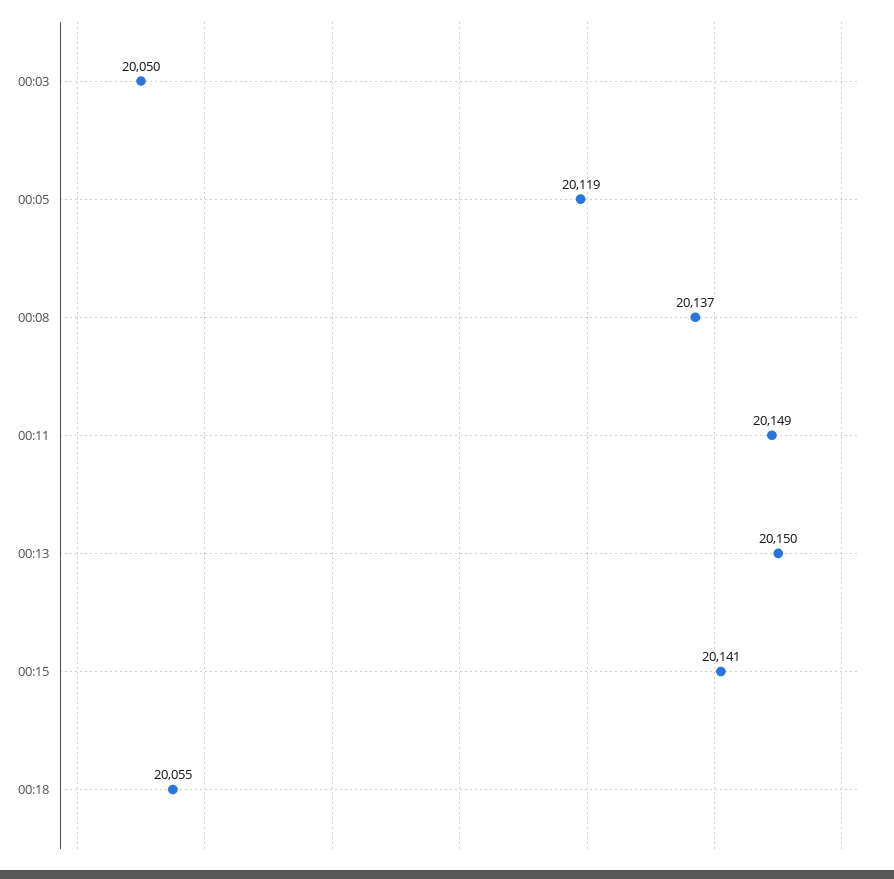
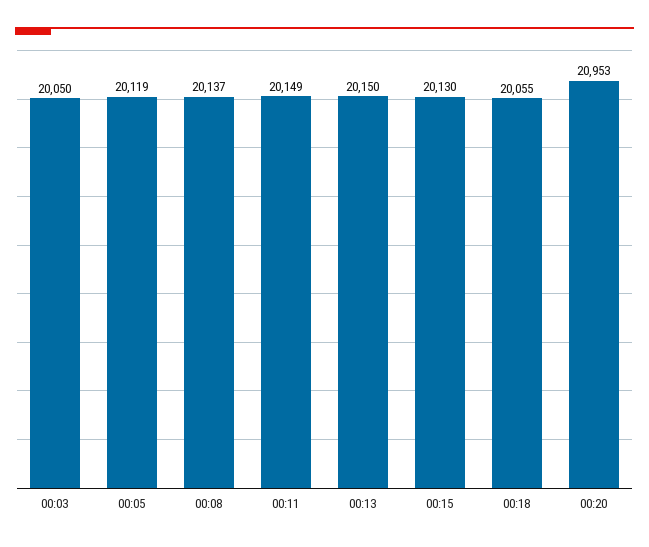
00:15: 20141 -> 20130
00:20: none -> 20953

